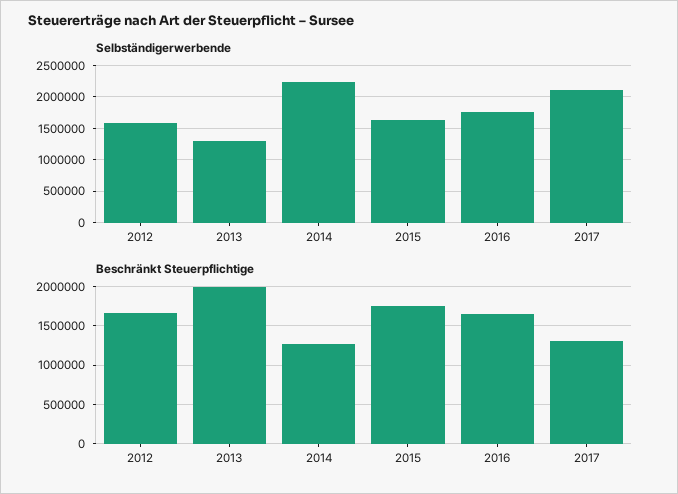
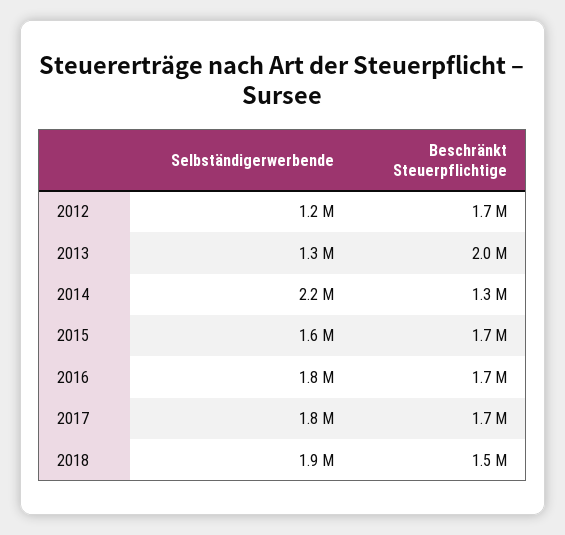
Selbständigerwerbende, 2012: 1600000 -> 1200000
Selbständigerwerbende, 2017: 2100000 -> 1800000
Beschränkt Steuerpflichtige, 2017: 1300000 -> 1700000
Selbständigerwerbende, 2018: none -> 1900000
Beschränkt Steuerpflichtige, 2018: none -> 1500000

